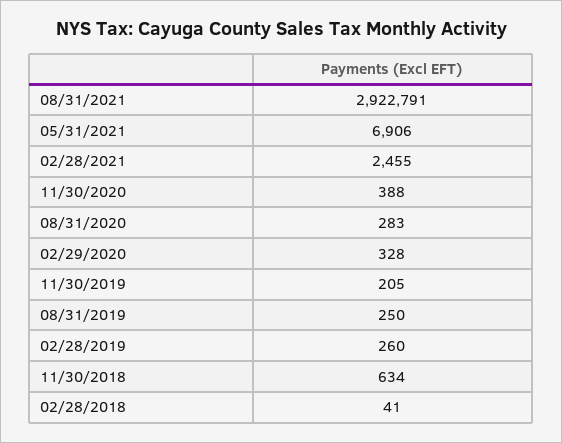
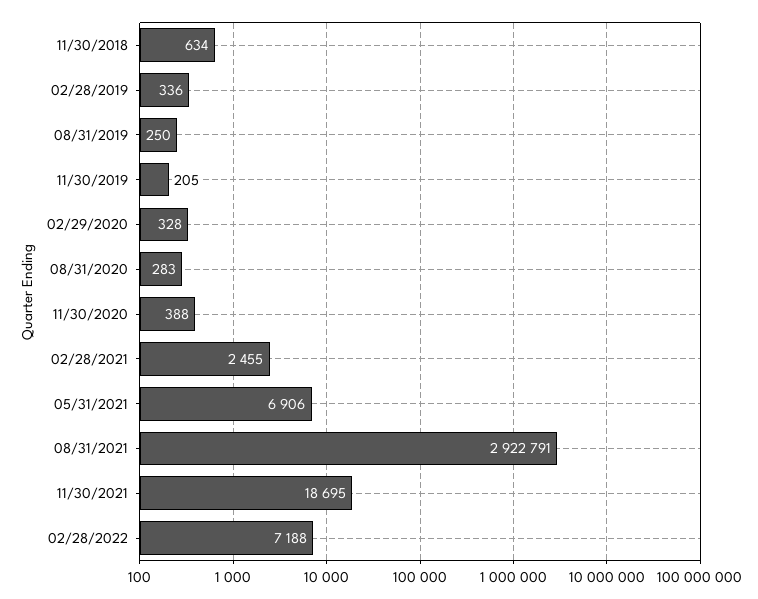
02/28/2019: 260 -> 336
02/28/2018: 41 -> none
11/30/2021: none -> 18695
02/28/2022: none -> 7188

